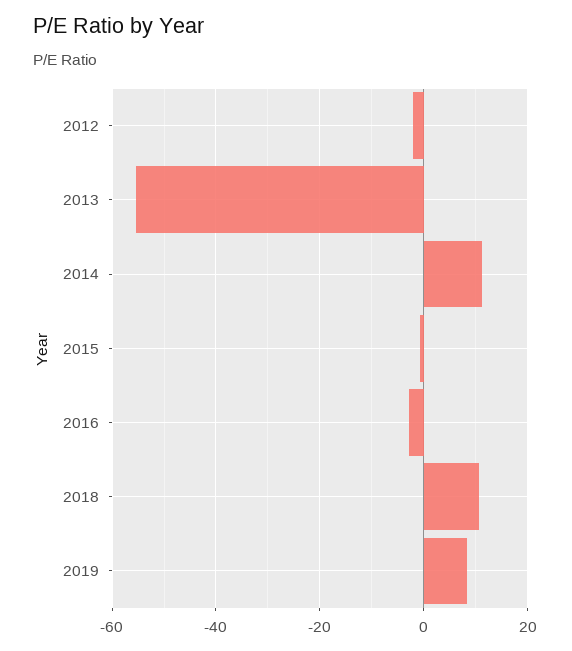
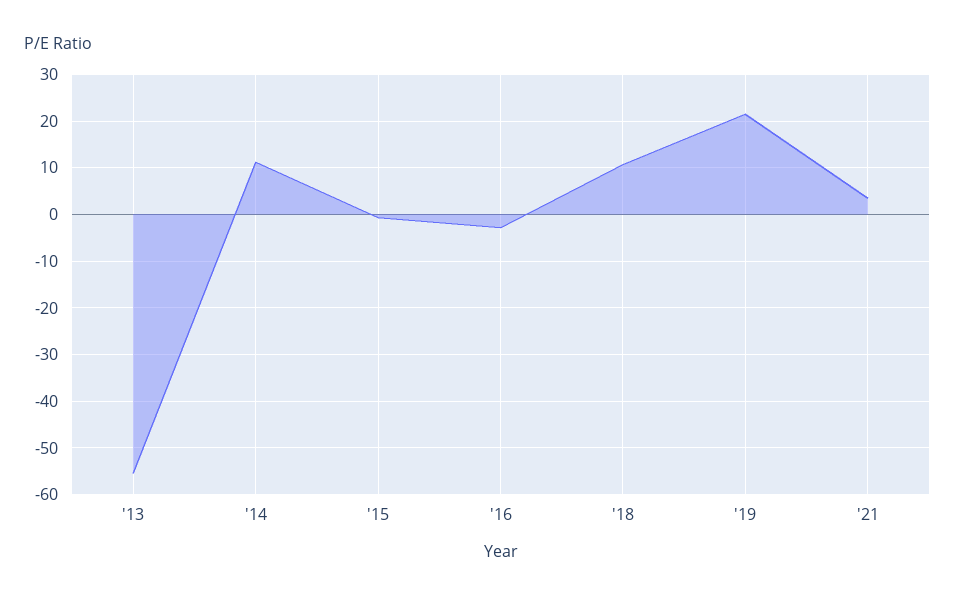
2012: -2 -> none
2019: 8 -> 22
'21: none -> 4

